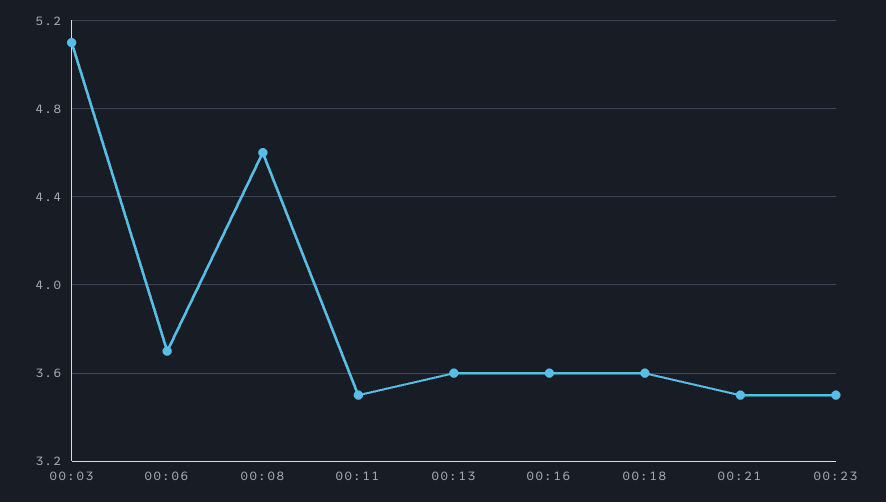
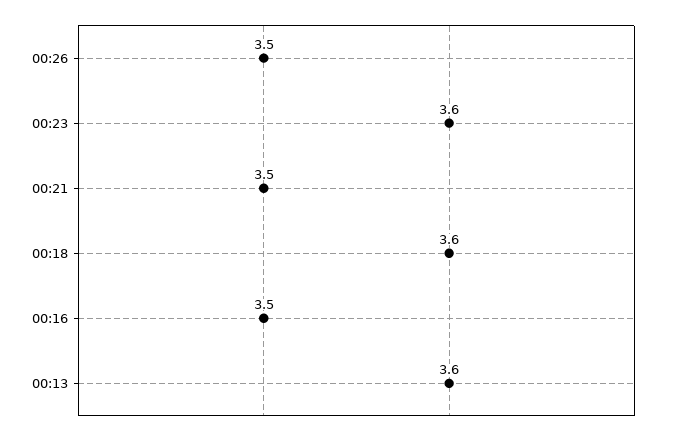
00:03: 5.1 -> none
00:06: 3.7 -> none
00:08: 4.6 -> none
00:11: 3.5 -> none
00:16: 3.6 -> 3.5
00:23: 3.5 -> 3.6
00:26: none -> 3.5

